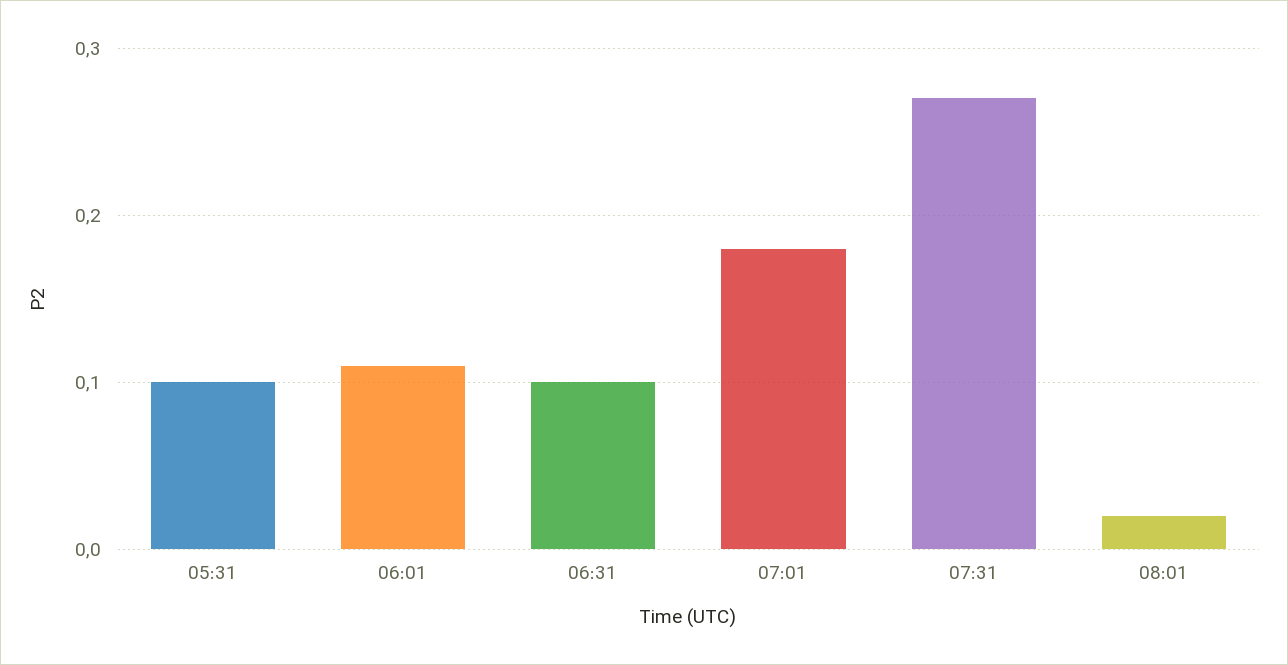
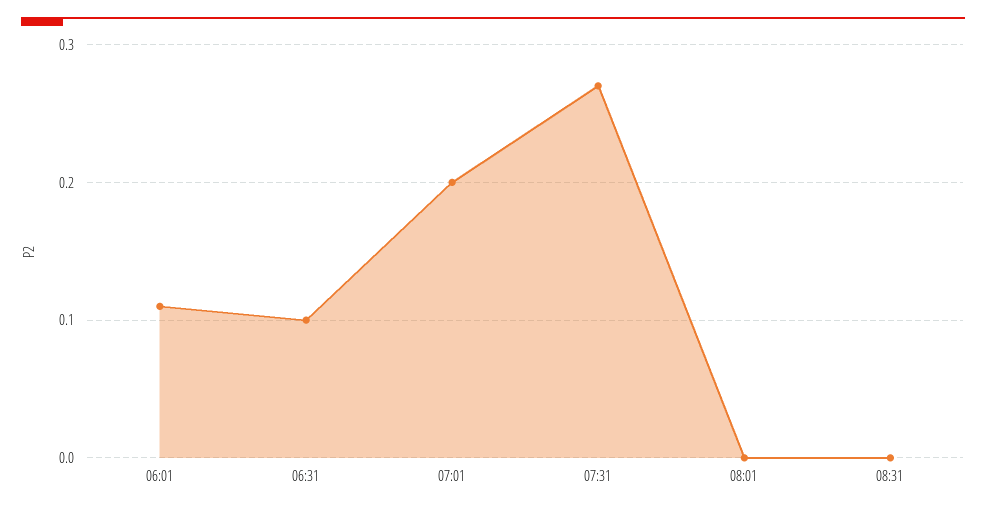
05:31: 0.1 -> none
07:01: 0.18 -> 0.2
08:01: 0.02 -> 0
08:31: none -> 0

